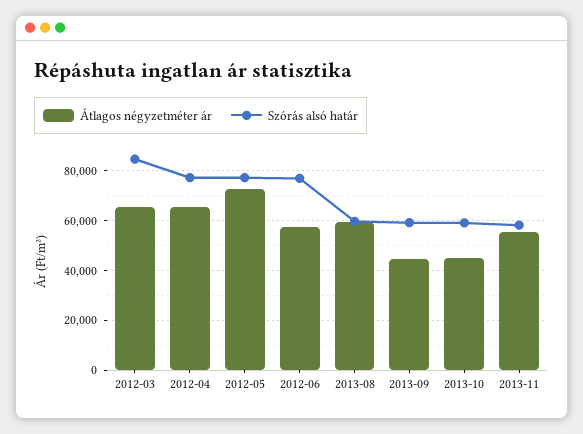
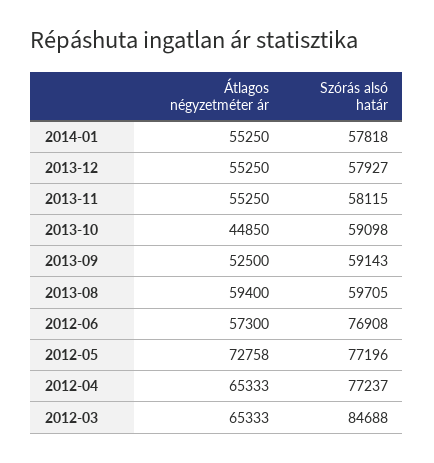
Átlagos négyzetméter ár, 2013-09: 45000 -> 52500
Átlagos négyzetméter ár, 2014-01: none -> 55250
Szórás alsó határ, 2014-01: none -> 57818
Átlagos négyzetméter ár, 2013-12: none -> 55250
Szórás alsó határ, 2013-12: none -> 57927

